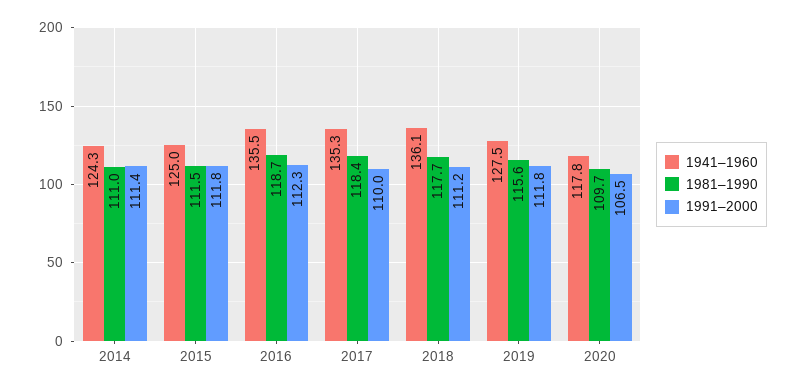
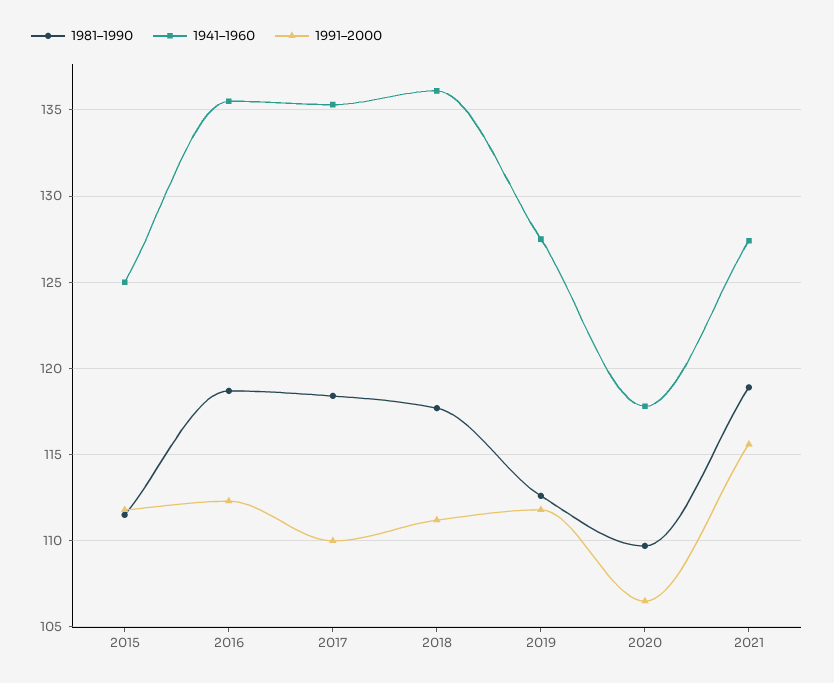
1941–1960, 2014: 124.3 -> none
1981–1990, 2014: 111 -> none
1991–2000, 2014: 111.4 -> none
1981–1990, 2019: 115.6 -> 112.5
1981–1990, 2021: none -> 119
1941–1960, 2021: none -> 127.5
1991–2000, 2021: none -> 115.5

